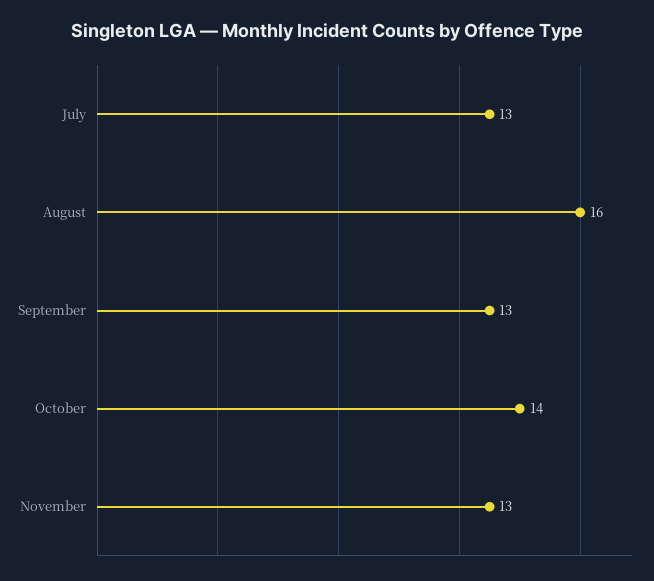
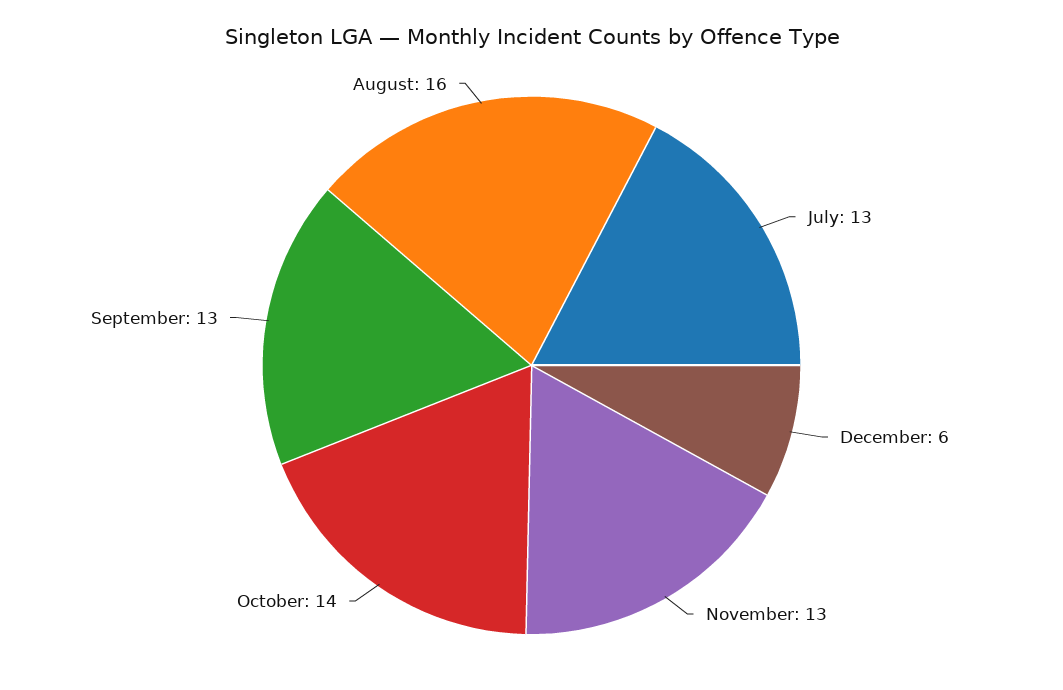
December: none -> 6

